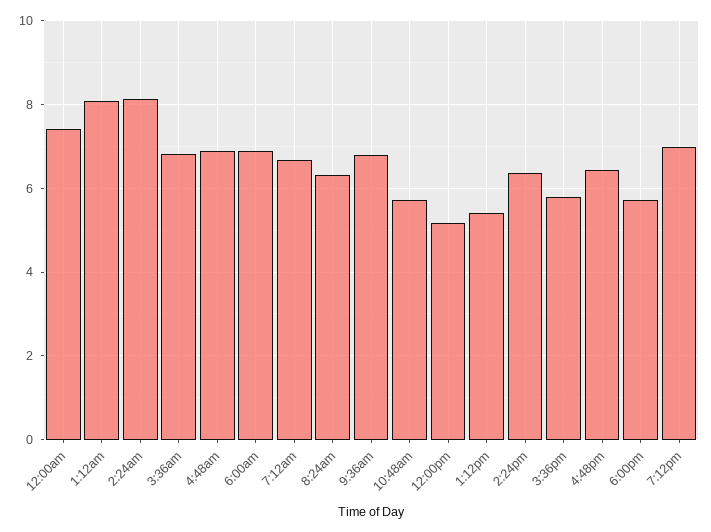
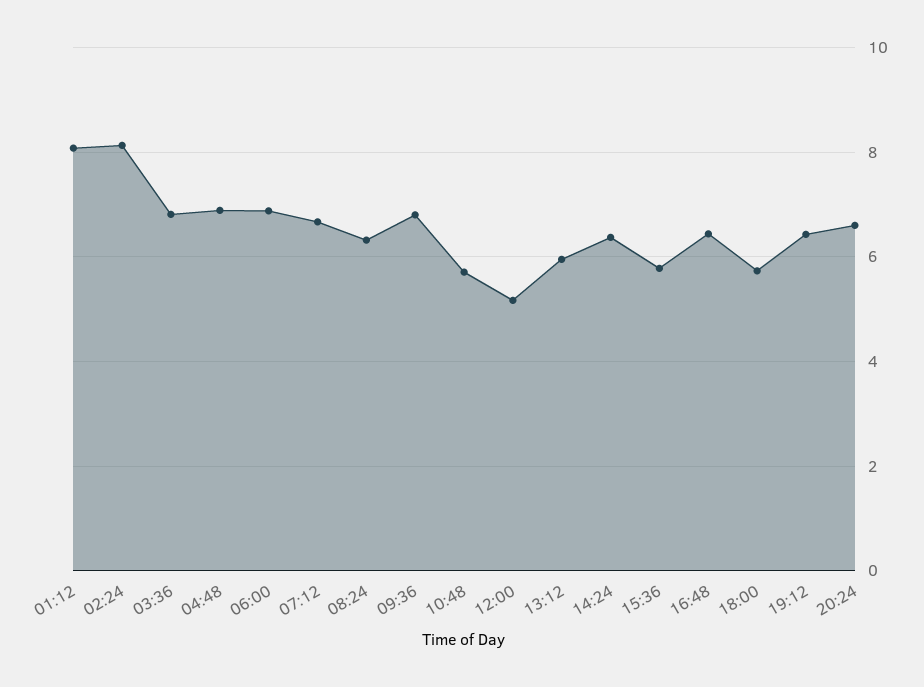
12:00am: 7.4 -> none
1:12pm: 5.4 -> 6
7:12pm: 7 -> 6.4
20:24: none -> 6.6

